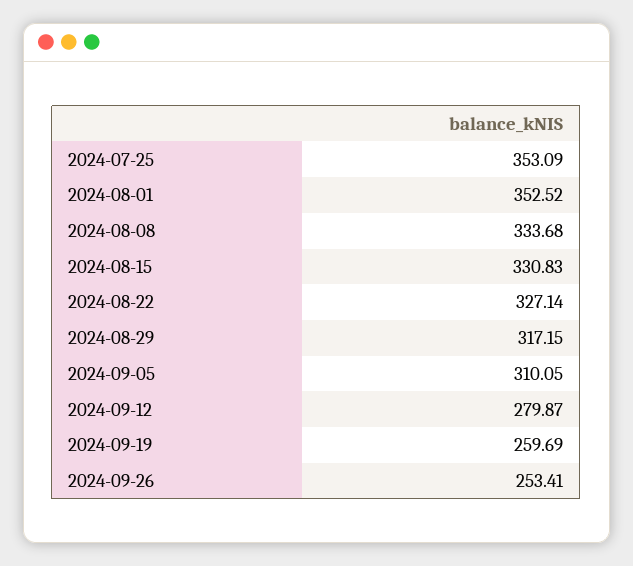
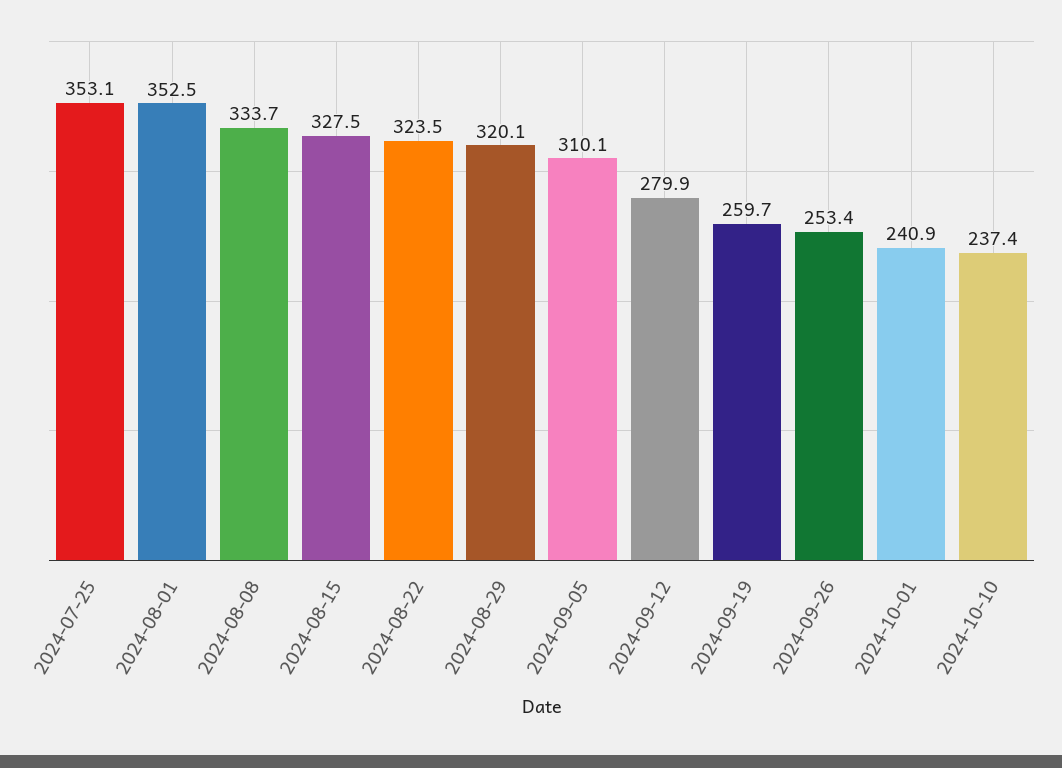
2024-08-15: 330.83 -> 327.5
2024-08-22: 327.14 -> 323.5
2024-08-29: 317.15 -> 320.1
2024-10-01: none -> 240.9
2024-10-10: none -> 237.4

